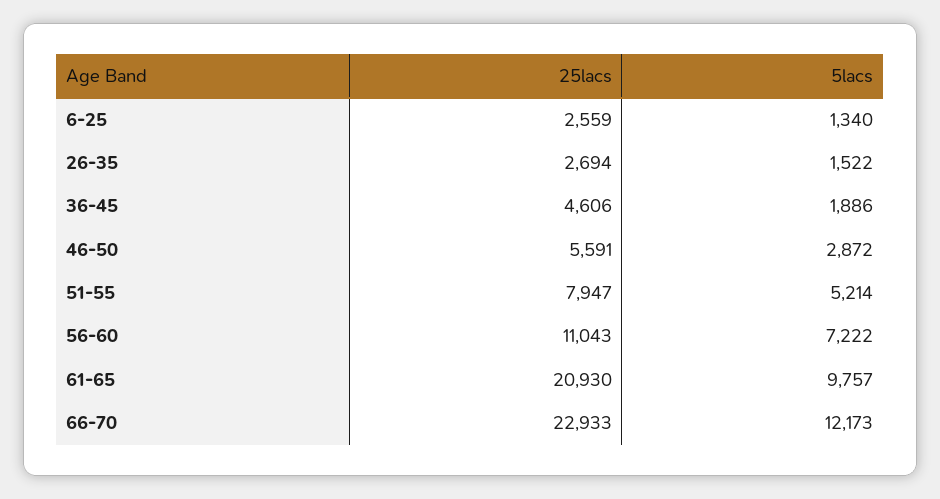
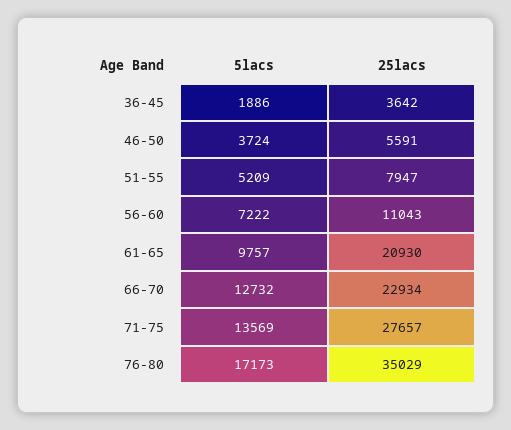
25lacs, 6-25: 2559 -> none
5lacs, 6-25: 1340 -> none
25lacs, 26-35: 2694 -> none
5lacs, 26-35: 1522 -> none
25lacs, 36-45: 4606 -> 3642
5lacs, 46-50: 2872 -> 3724
5lacs, 51-55: 5214 -> 5209
25lacs, 66-70: 22933 -> 22934
5lacs, 66-70: 12173 -> 12732
5lacs, 71-75: none -> 13569
25lacs, 71-75: none -> 27657
5lacs, 76-80: none -> 17173
25lacs, 76-80: none -> 35029

